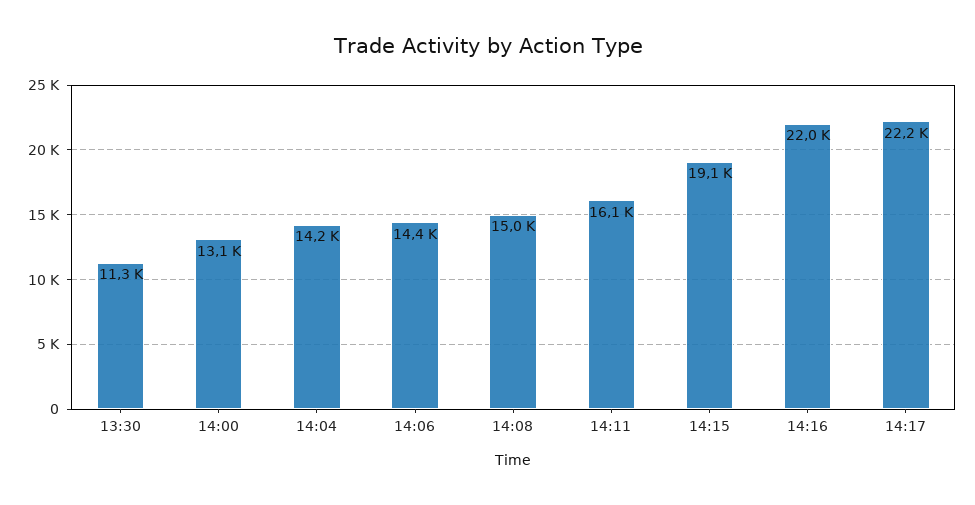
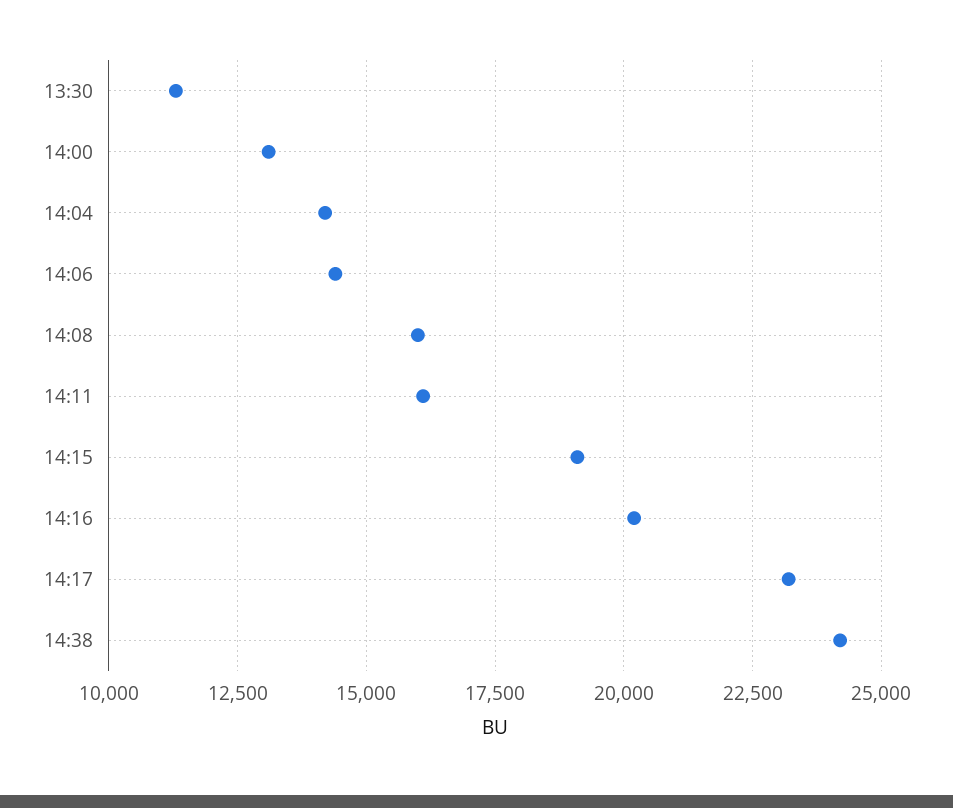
14:08: 15000 -> 16000
14:16: 22000 -> 20250
14:17: 22200 -> 23250
14:38: none -> 24250

